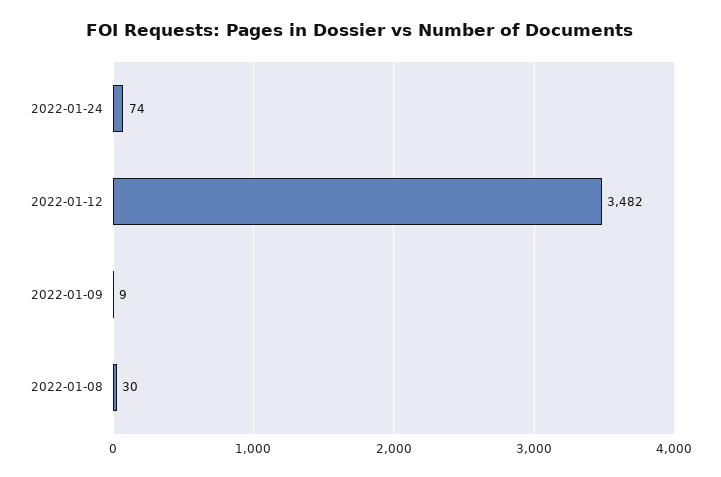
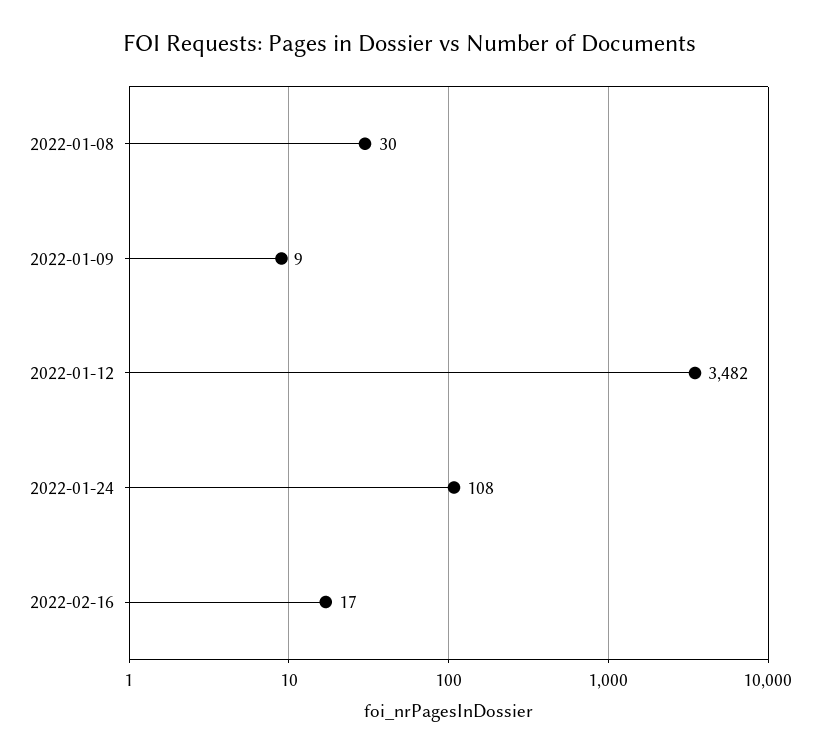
2022-01-24: 74 -> 108
2022-02-16: none -> 17

